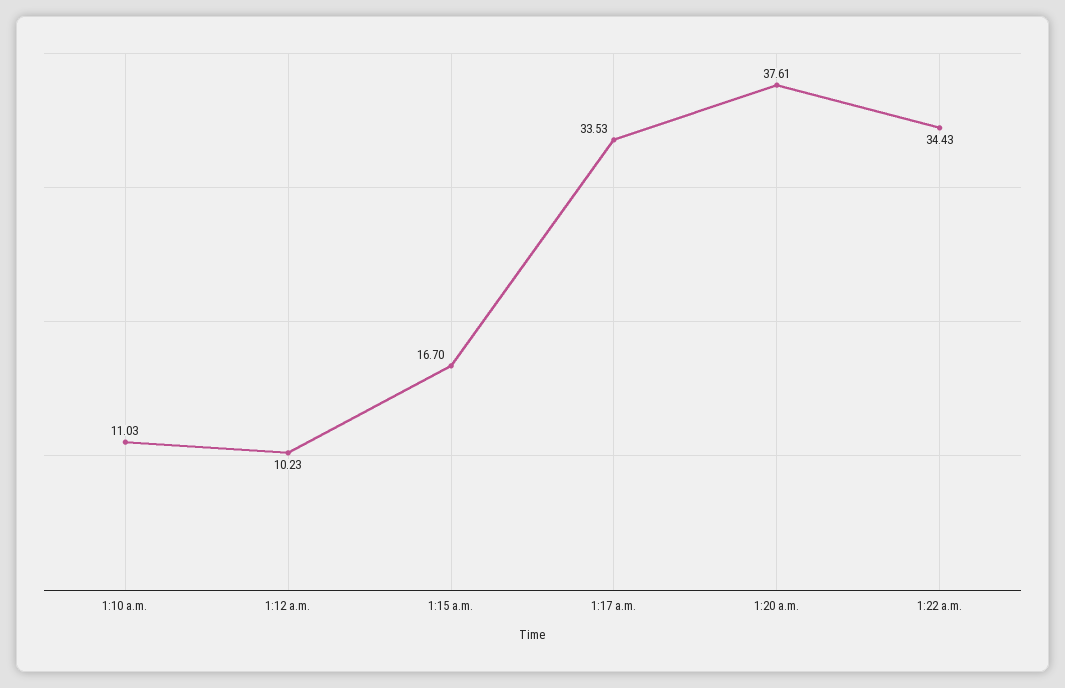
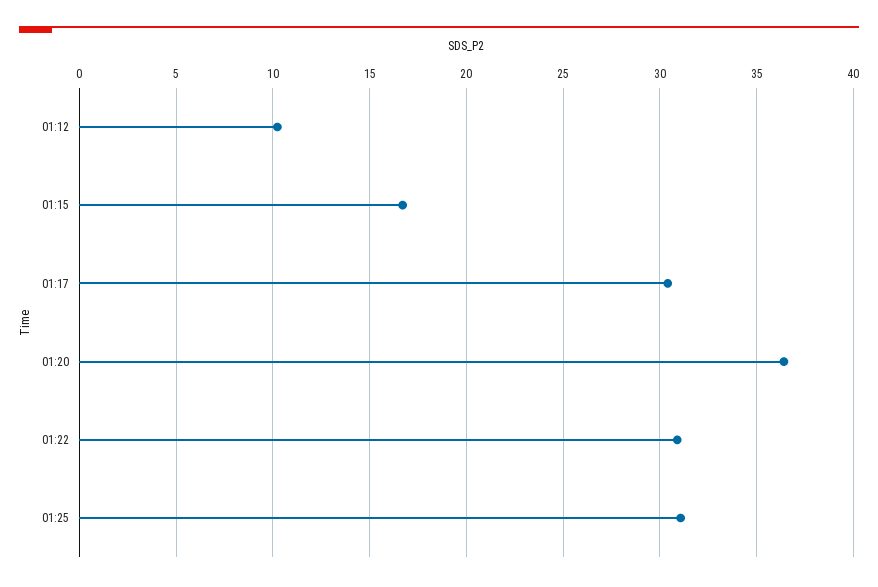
1:10 a.m.: 11.03 -> none
1:17 a.m.: 33.53 -> 30.5
1:20 a.m.: 37.61 -> 36.5
1:22 a.m.: 34.43 -> 31
01:25: none -> 31

